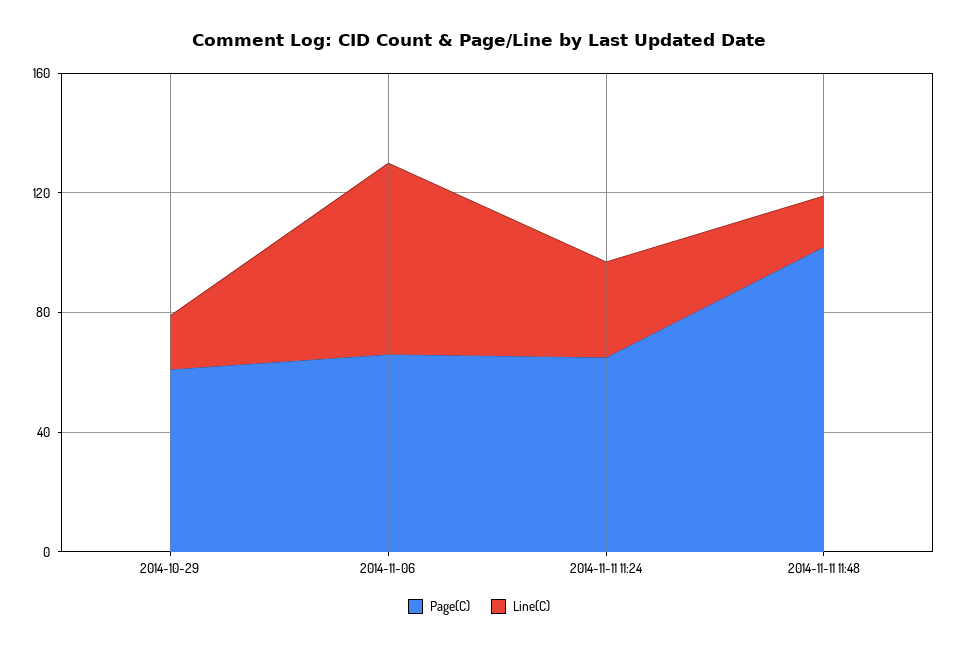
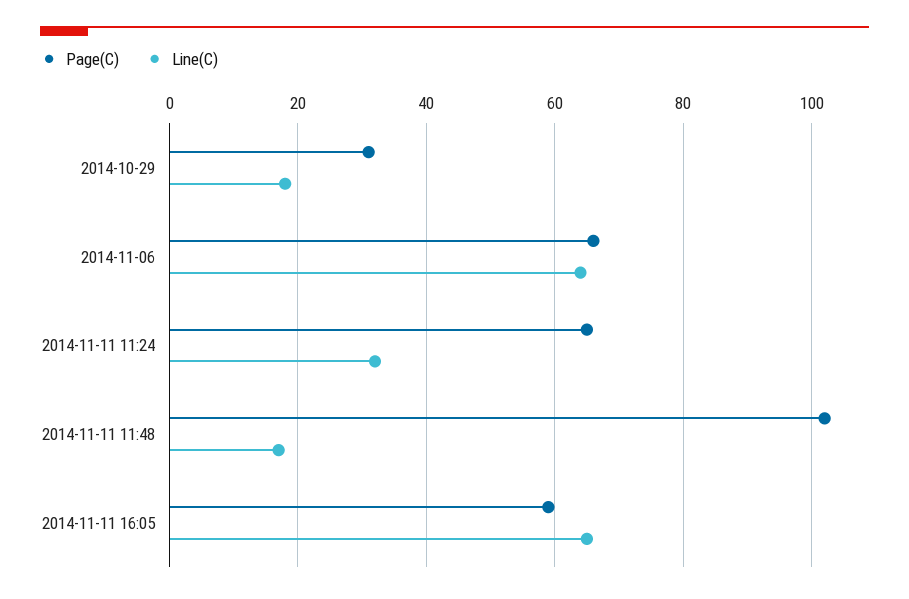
Page(C), 2014-10-29: 60 -> 30
Page(C), 2014-11-11 16:05: none -> 60
Line(C), 2014-11-11 16:05: none -> 65

